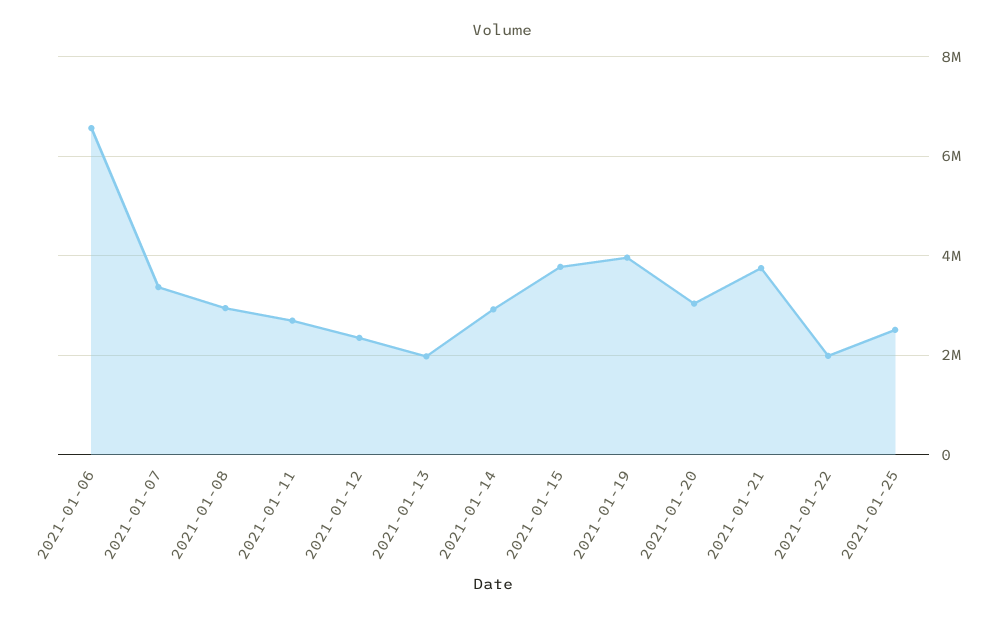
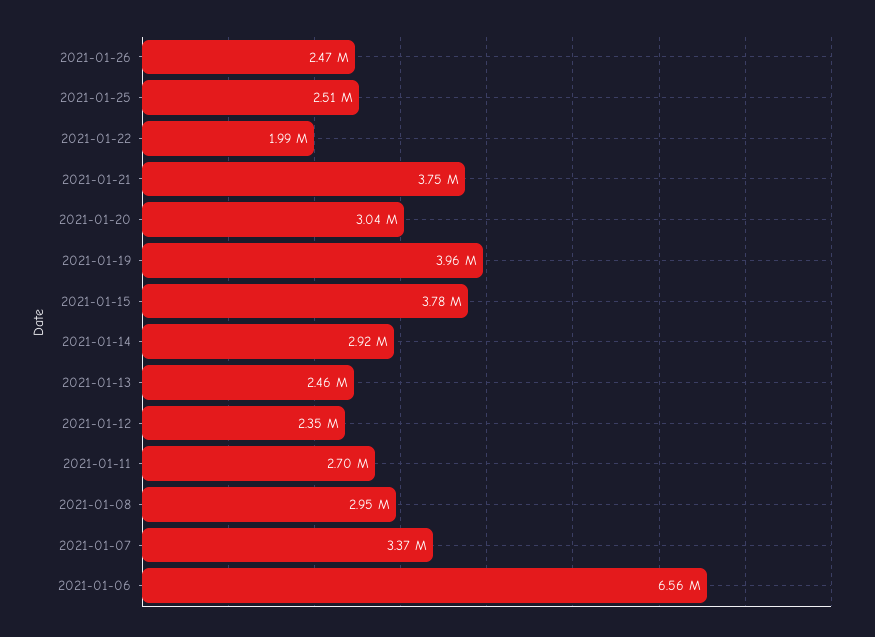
2021-01-13: 2000000 -> 2460000
2021-01-26: none -> 2470000

